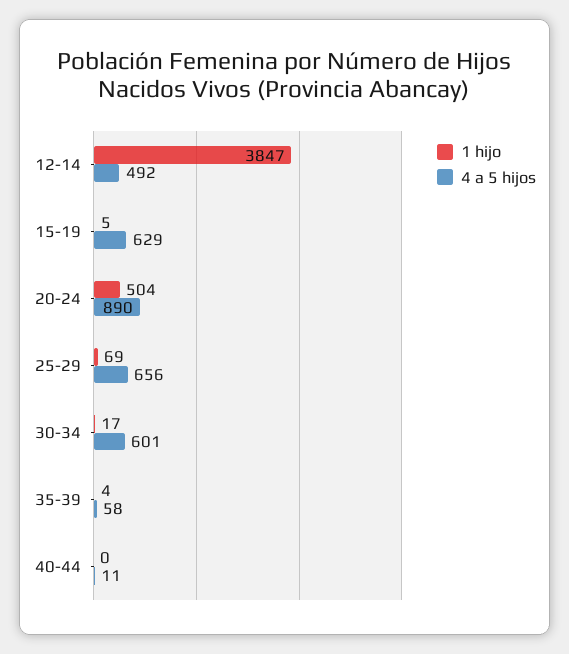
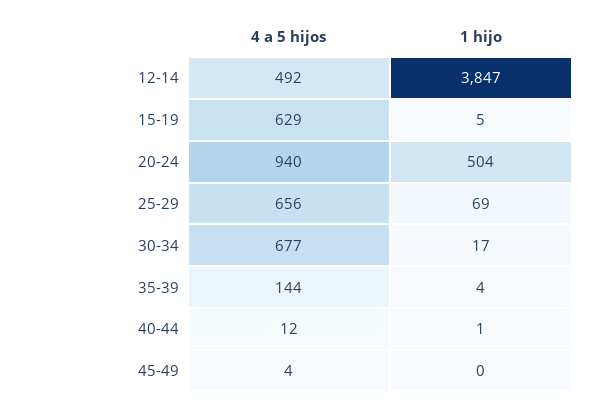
4 a 5 hijos, 20-24: 890 -> 940
4 a 5 hijos, 30-34: 601 -> 677
4 a 5 hijos, 35-39: 58 -> 144
1 hijo, 40-44: 0 -> 1
4 a 5 hijos, 40-44: 11 -> 12
4 a 5 hijos, 45-49: none -> 4
1 hijo, 45-49: none -> 0

